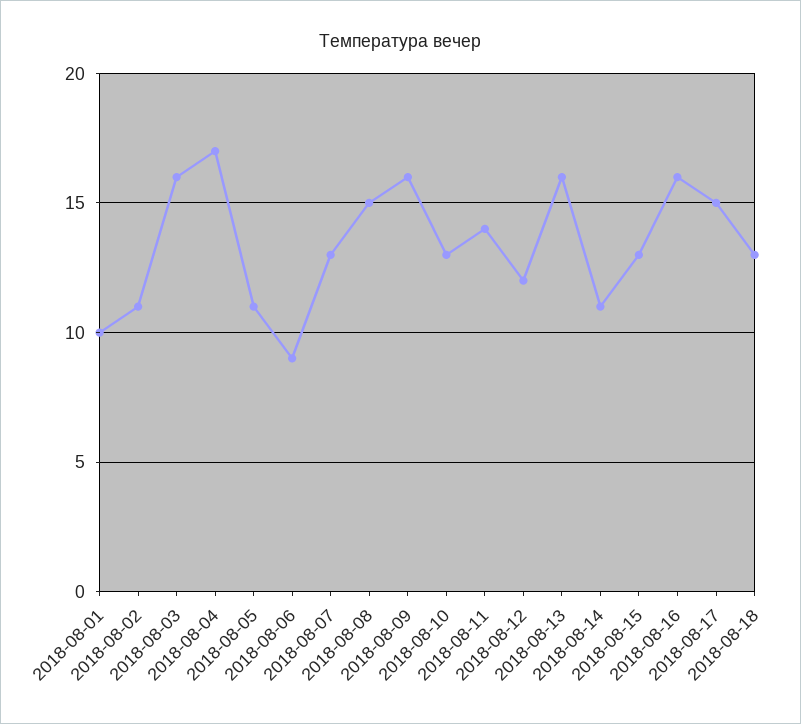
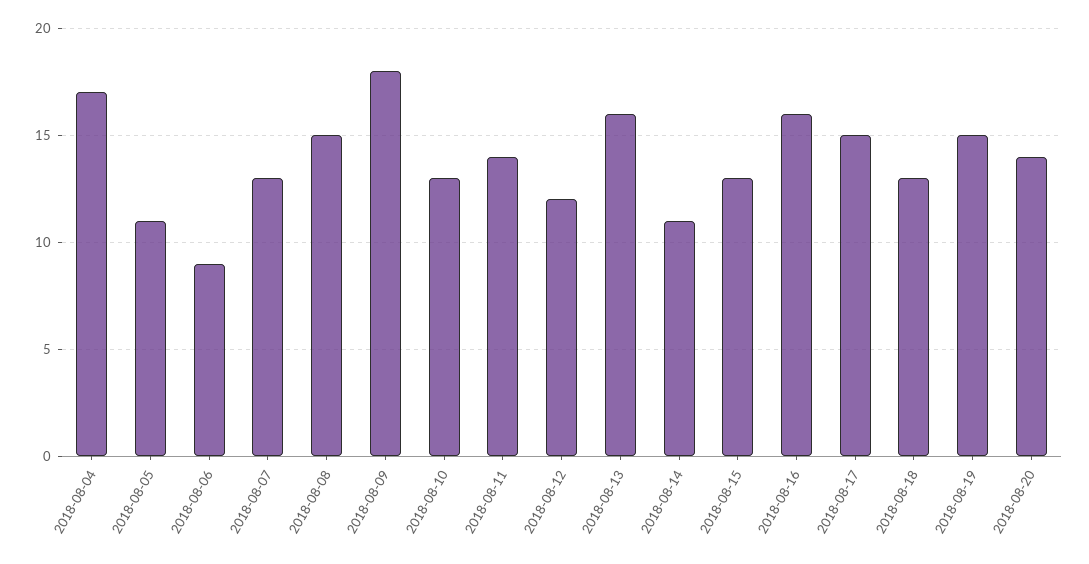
2018-08-01: 10 -> none
2018-08-02: 11 -> none
2018-08-03: 16 -> none
2018-08-09: 16 -> 18
2018-08-19: none -> 15
2018-08-20: none -> 14

